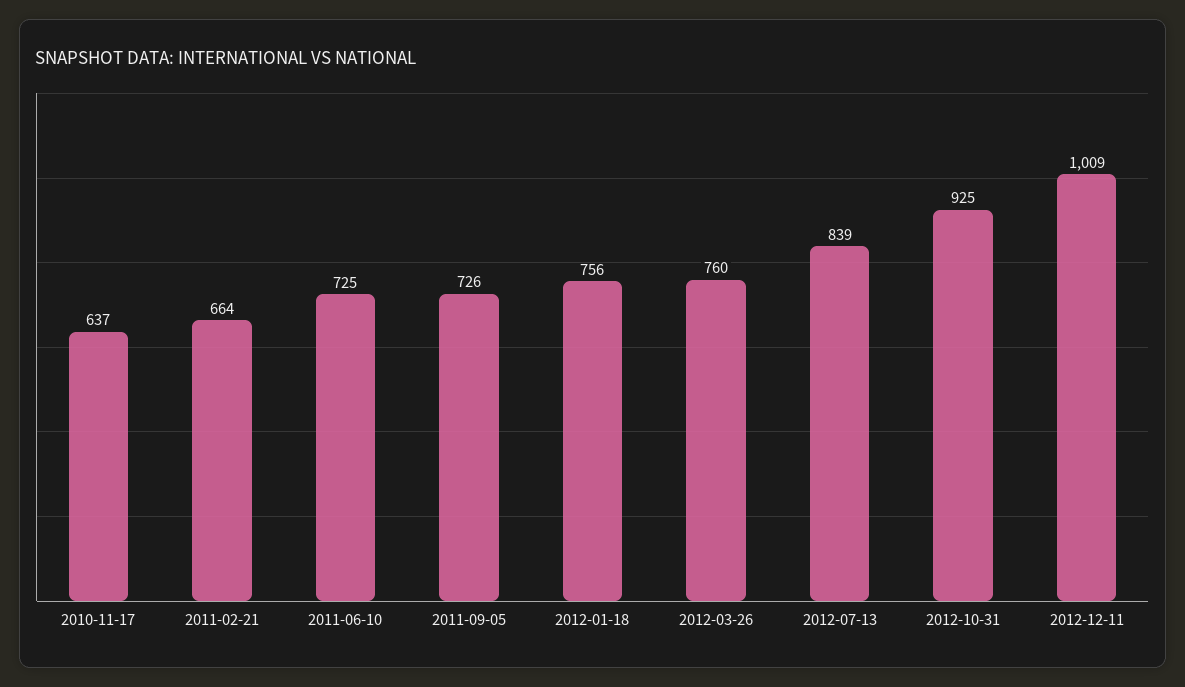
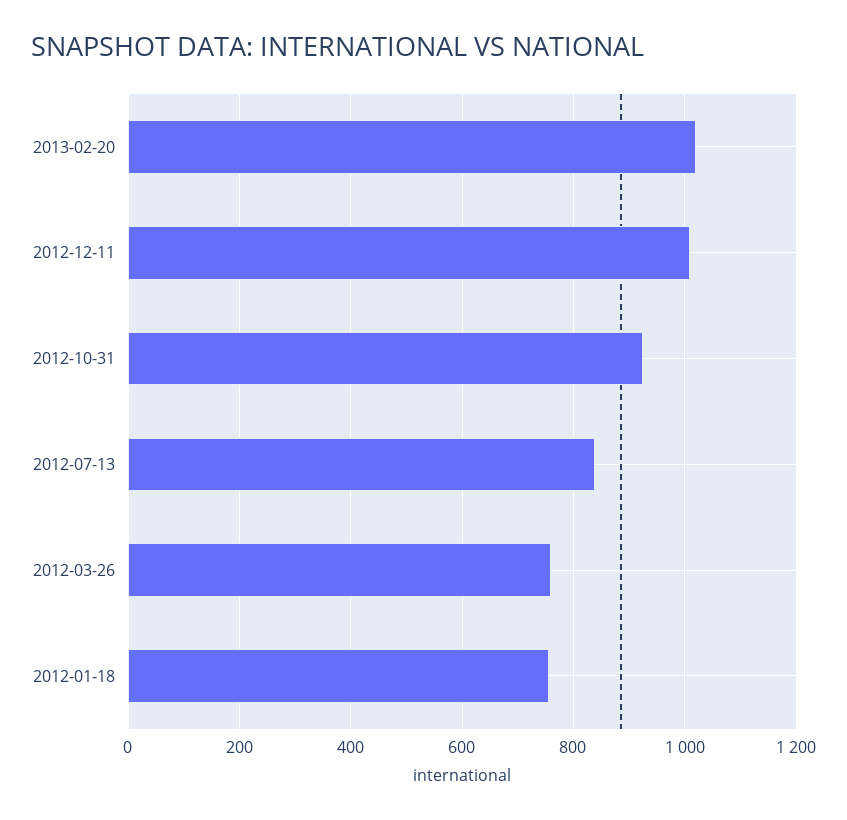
2010-11-17: 637 -> none
2011-02-21: 664 -> none
2011-06-10: 725 -> none
2011-09-05: 726 -> none
2013-02-20: none -> 1020

